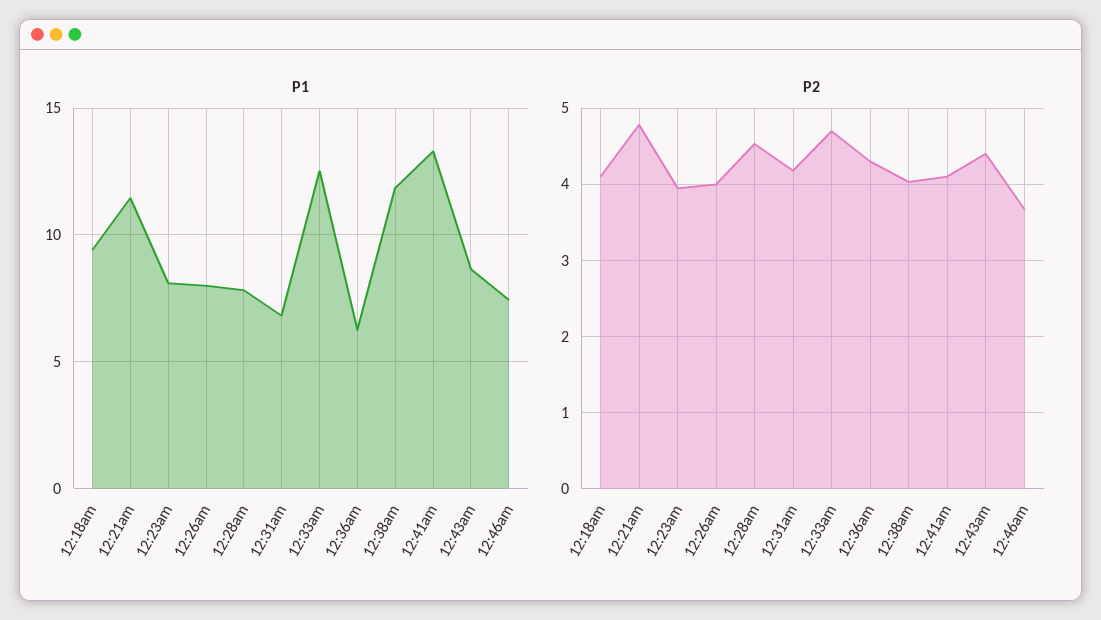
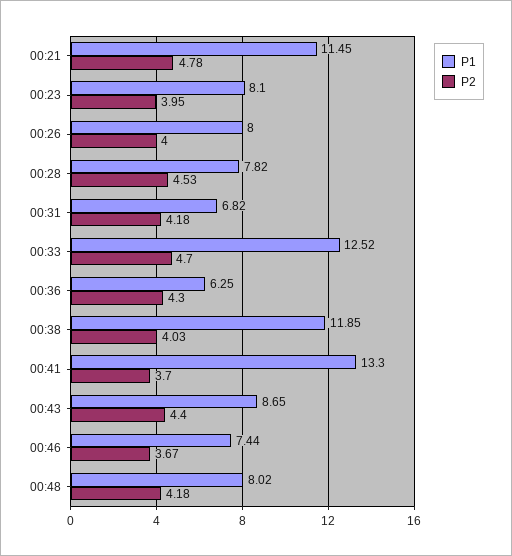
P1, 12:18am: 9.5 -> none
P2, 12:18am: 4.1 -> none
P2, 12:41am: 4.1 -> 3.7
P1, 00:48: none -> 8.02
P2, 00:48: none -> 4.18

